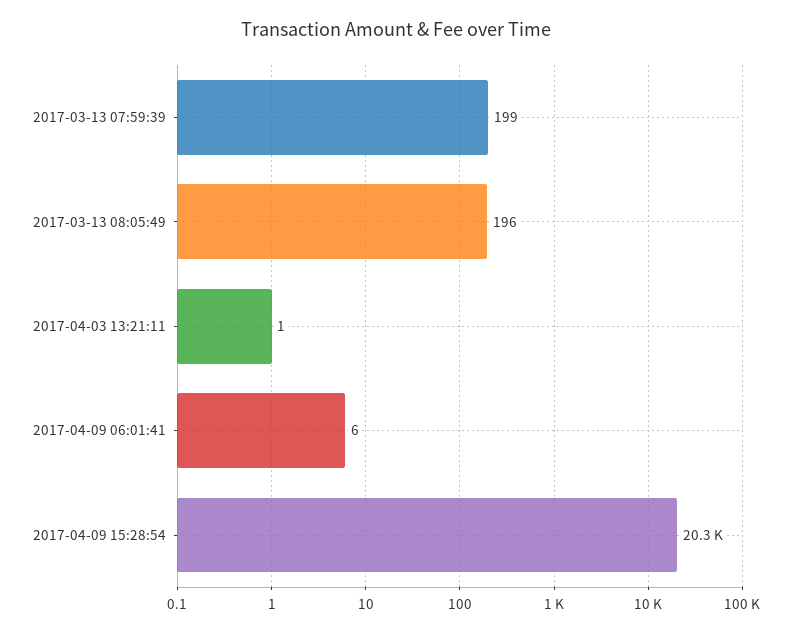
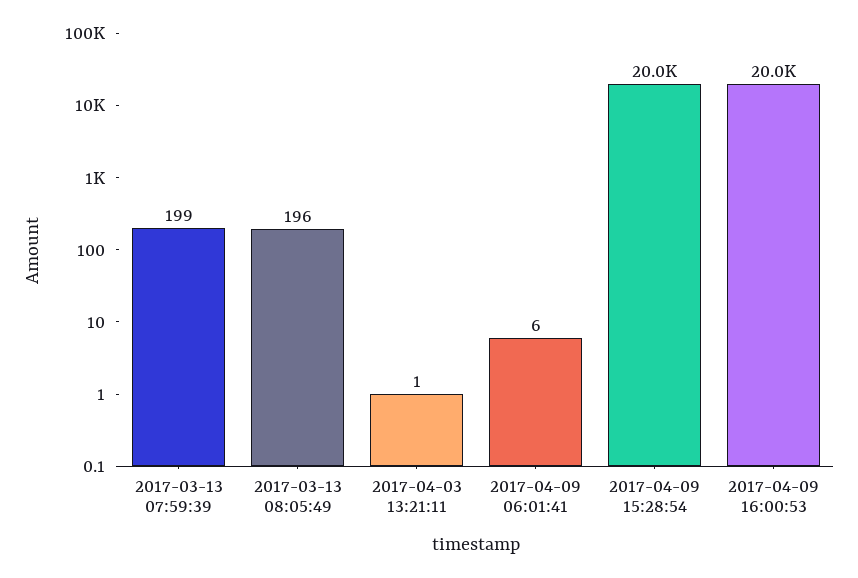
2017-04-09 15:28:54: 20300 -> 20000
2017-04-09 16:00:53: none -> 20000

